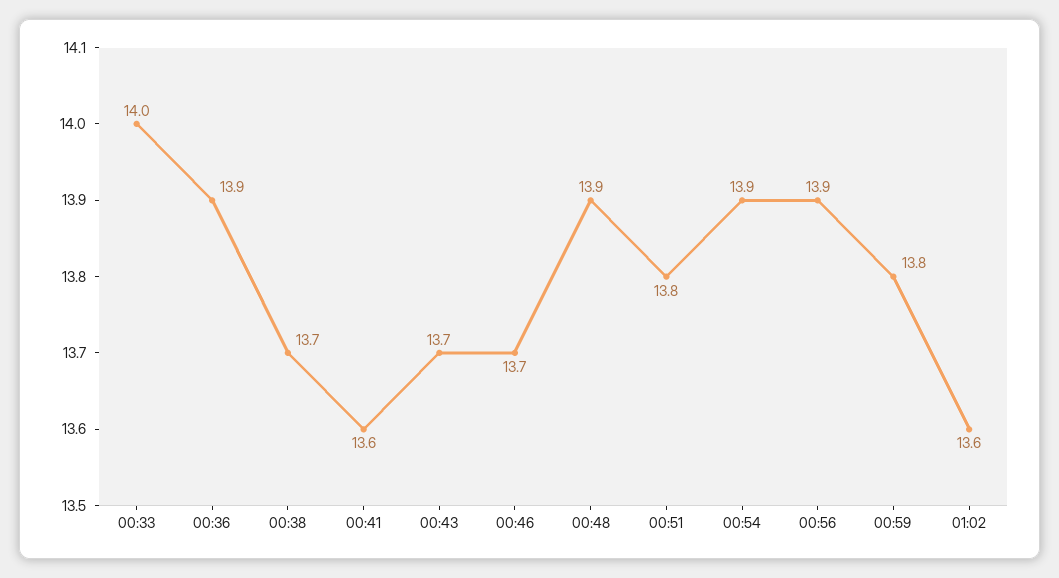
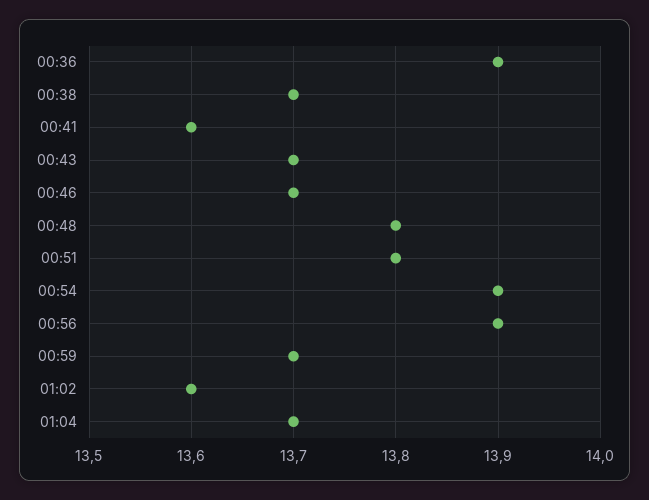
00:33: 14 -> none
00:48: 13.9 -> 13.8
00:59: 13.8 -> 13.7
01:04: none -> 13.7

